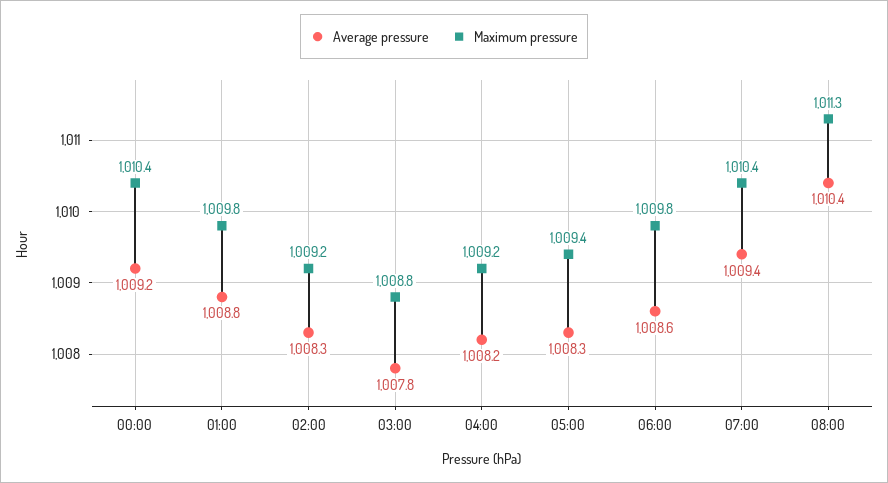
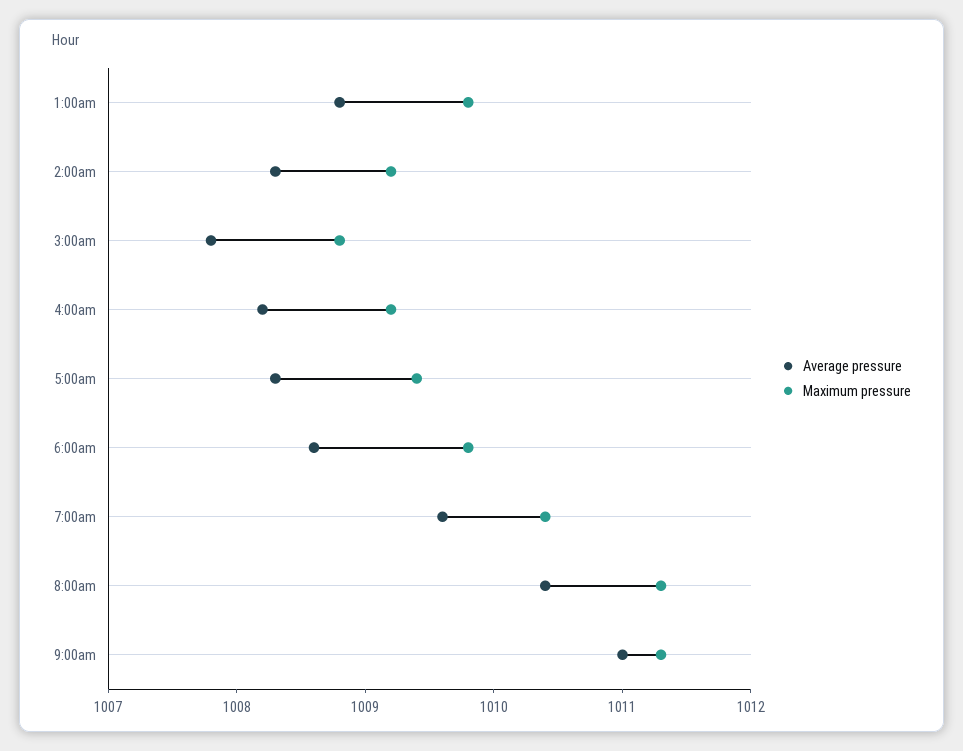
Average pressure, 00:00: 1009.2 -> none
Maximum pressure, 00:00: 1010.4 -> none
Average pressure, 07:00: 1009.4 -> 1009.6
Average pressure, 9:00am: none -> 1011
Maximum pressure, 9:00am: none -> 1011.3

